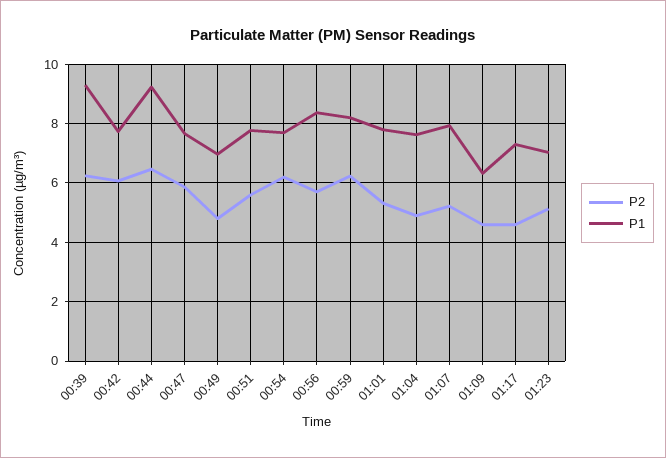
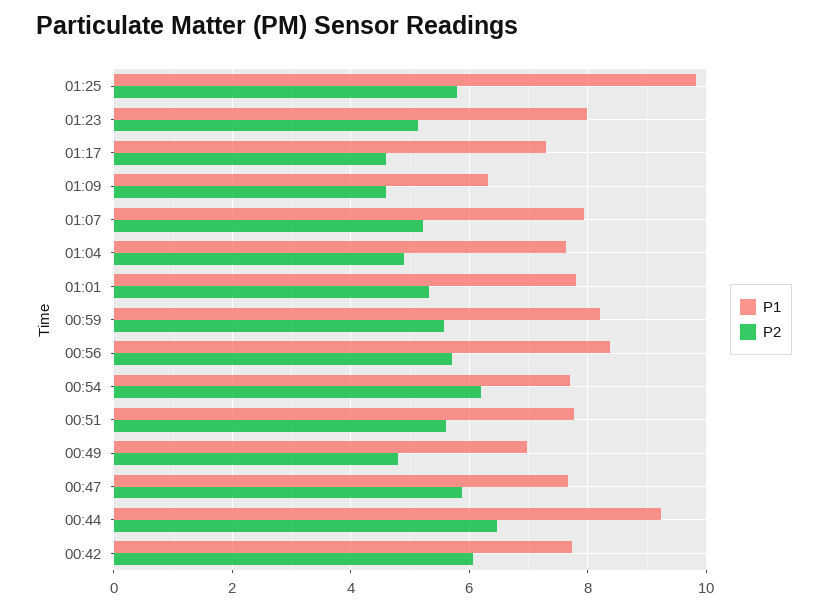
P2, 00:39: 6.25 -> none
P1, 00:39: 9.25 -> none
P2, 00:59: 6.25 -> 5.6
P1, 01:23: 7 -> 8
P1, 01:25: none -> 9.8
P2, 01:25: none -> 5.8

